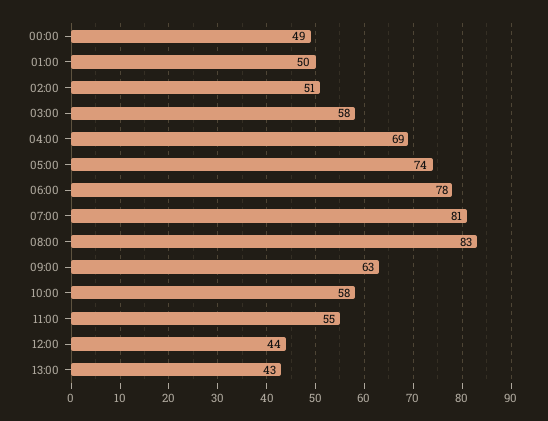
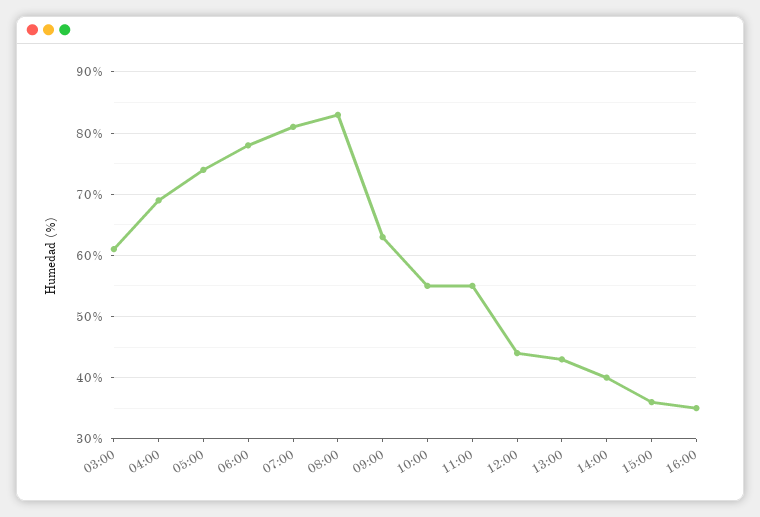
00:00: 49 -> none
01:00: 50 -> none
02:00: 51 -> none
03:00: 58 -> 61
10:00: 58 -> 55
14:00: none -> 40
15:00: none -> 36
16:00: none -> 35

